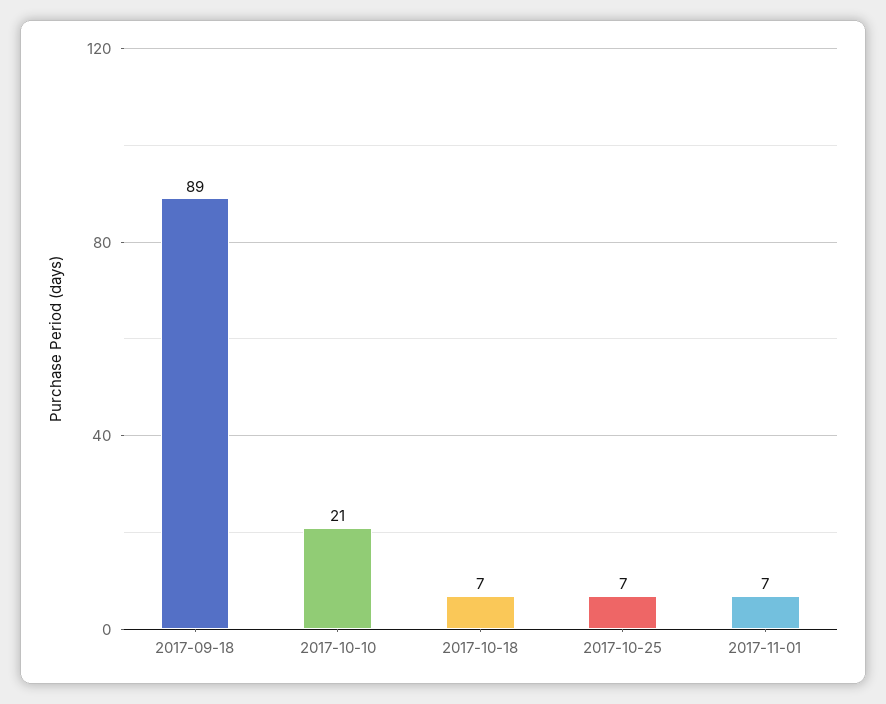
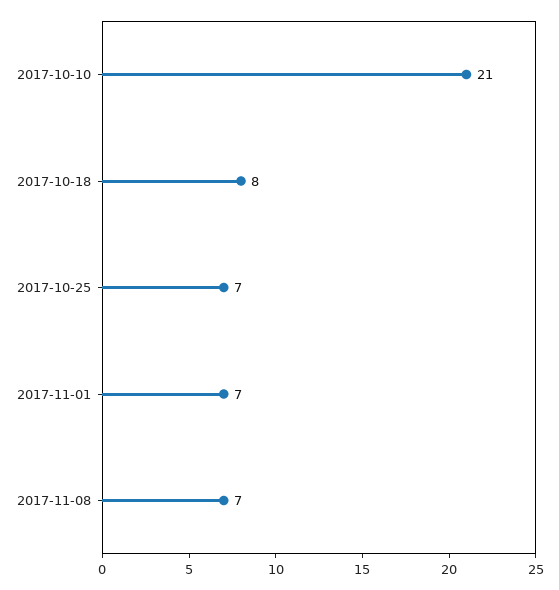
2017-09-18: 89 -> none
2017-10-18: 7 -> 8
2017-11-08: none -> 7

